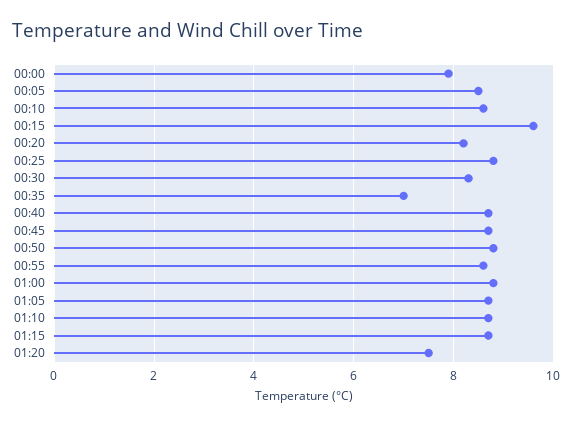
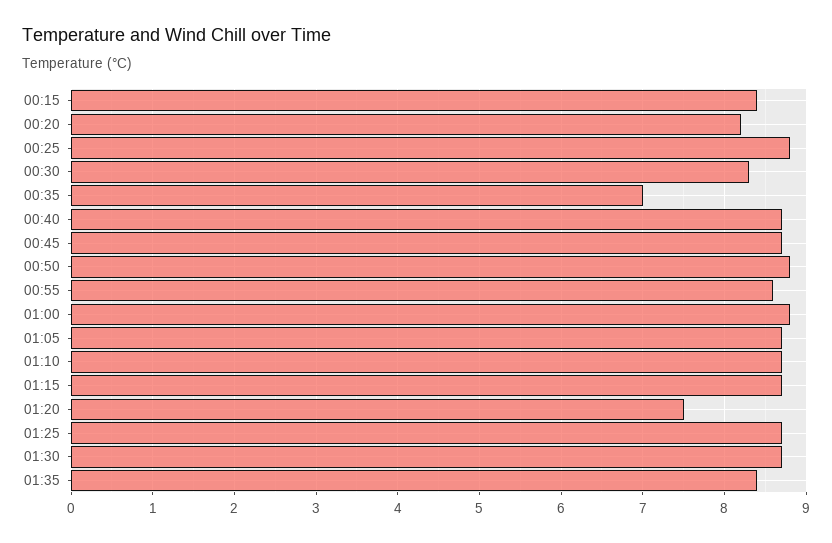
00:00: 8 -> none
00:05: 8.5 -> none
00:10: 8.5 -> none
00:15: 9.5 -> 8.4
01:25: none -> 8.7
01:30: none -> 8.7
01:35: none -> 8.4

